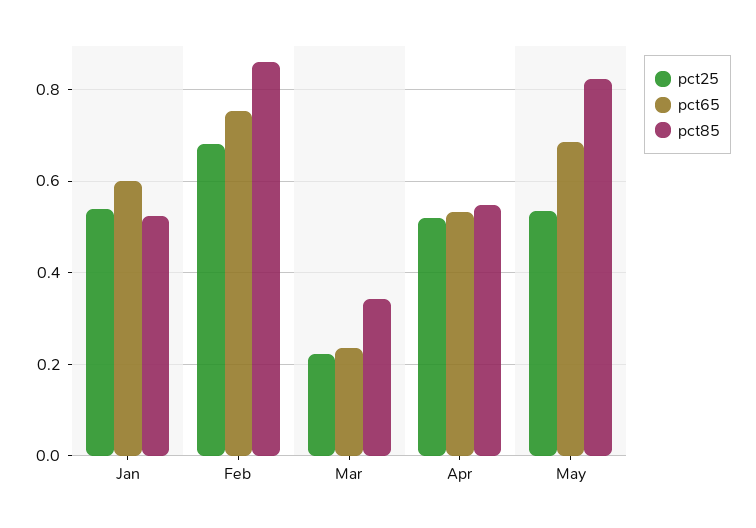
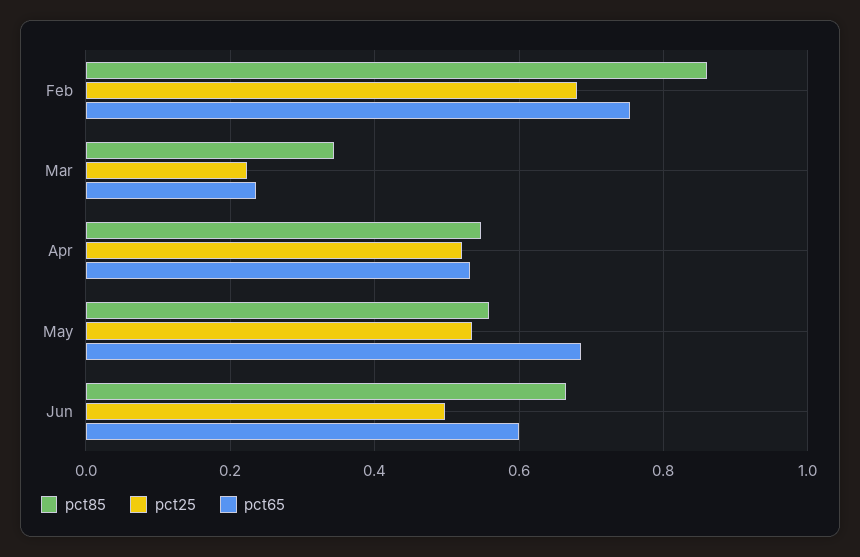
pct25, Jan: 0.54 -> none
pct65, Jan: 0.6 -> none
pct85, Jan: 0.52 -> none
pct85, May: 0.82 -> 0.56
pct85, Jun: none -> 0.66
pct25, Jun: none -> 0.5
pct65, Jun: none -> 0.6

